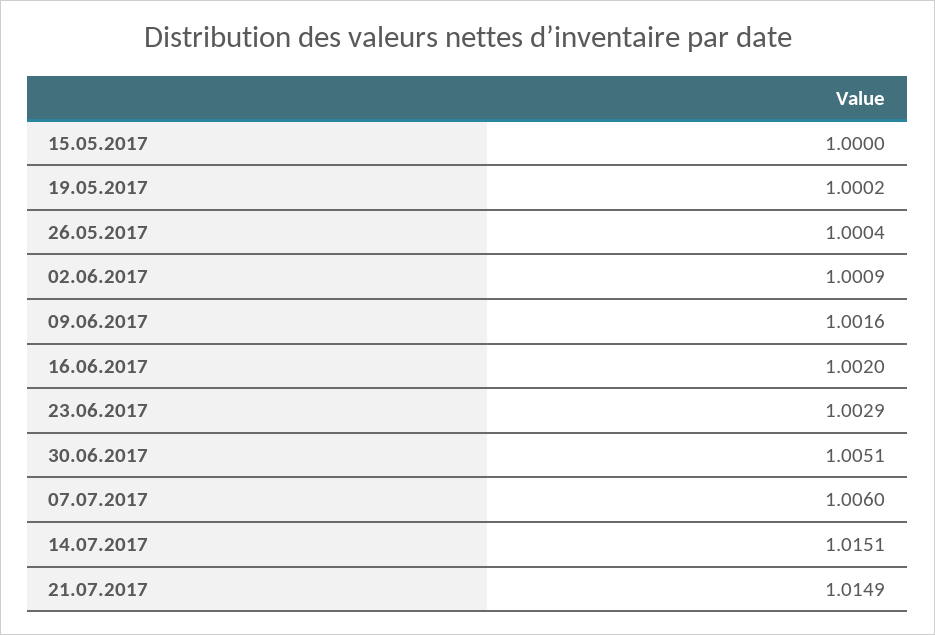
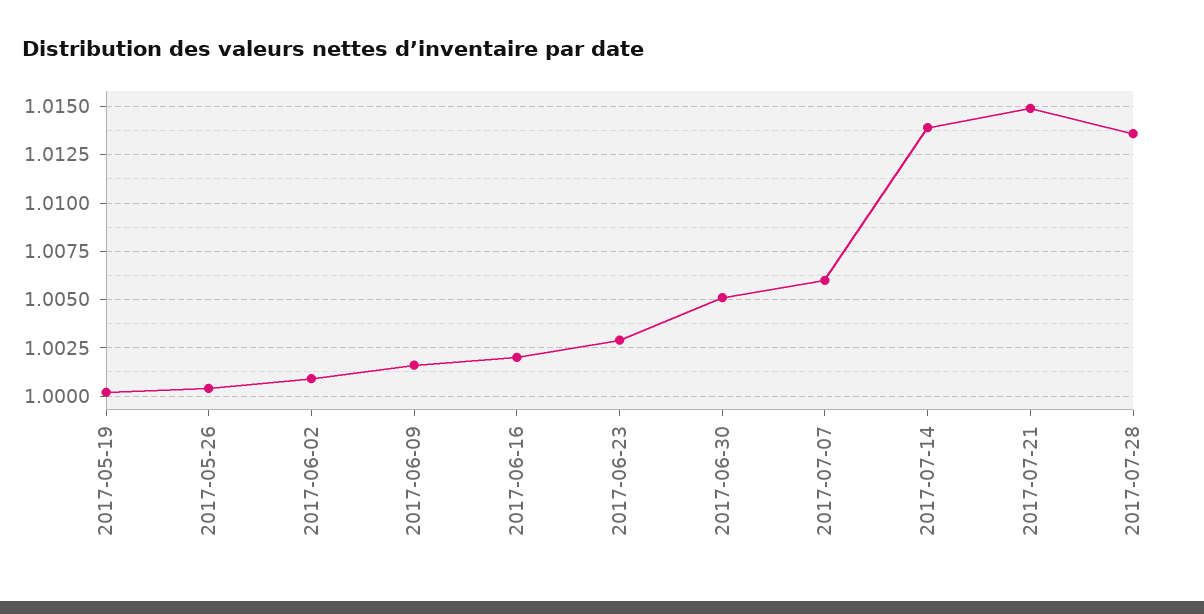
15.05.2017: 1 -> none
14.07.2017: 1.0151 -> 1.014
2017-07-28: none -> 1.0135

